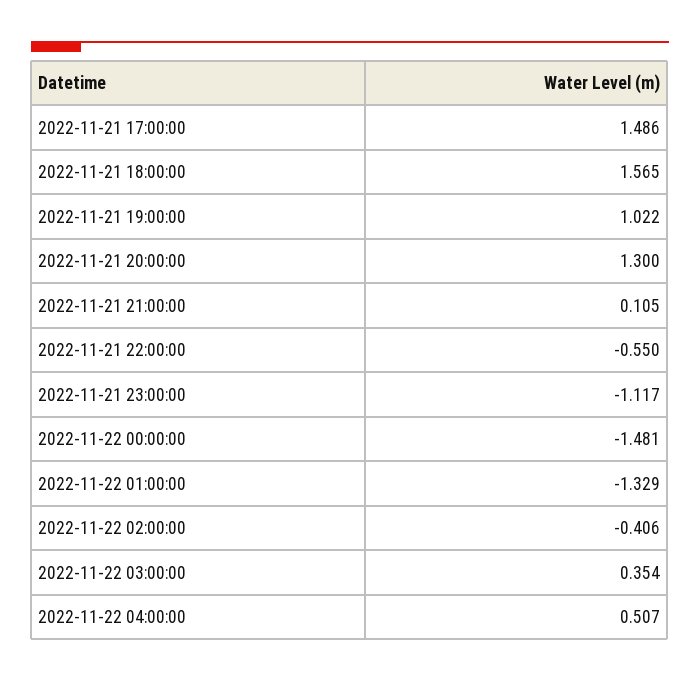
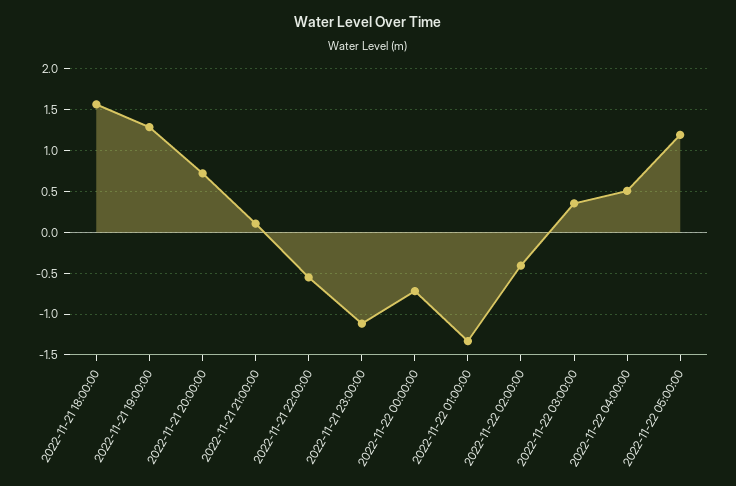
2022-11-21 17:00:00: 1.486 -> none
2022-11-21 19:00:00: 1.022 -> 1.3
2022-11-21 20:00:00: 1.3 -> 0.7
2022-11-22 00:00:00: -1.481 -> -0.7
2022-11-22 05:00:00: none -> 1.2

